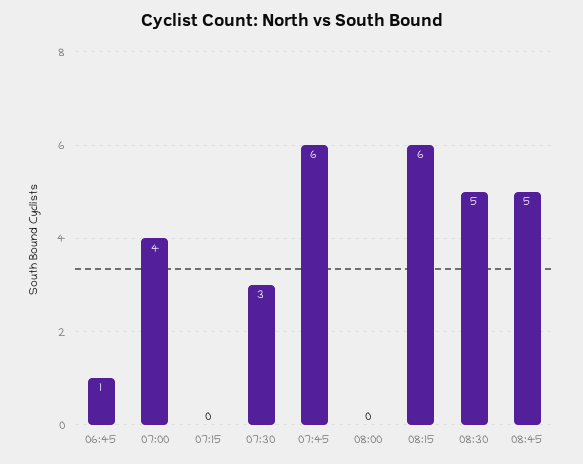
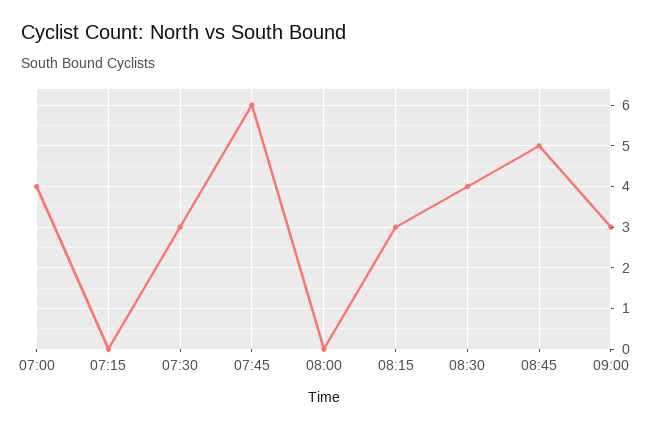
06:45: 1 -> none
08:15: 6 -> 3
08:30: 5 -> 4
09:00: none -> 3

